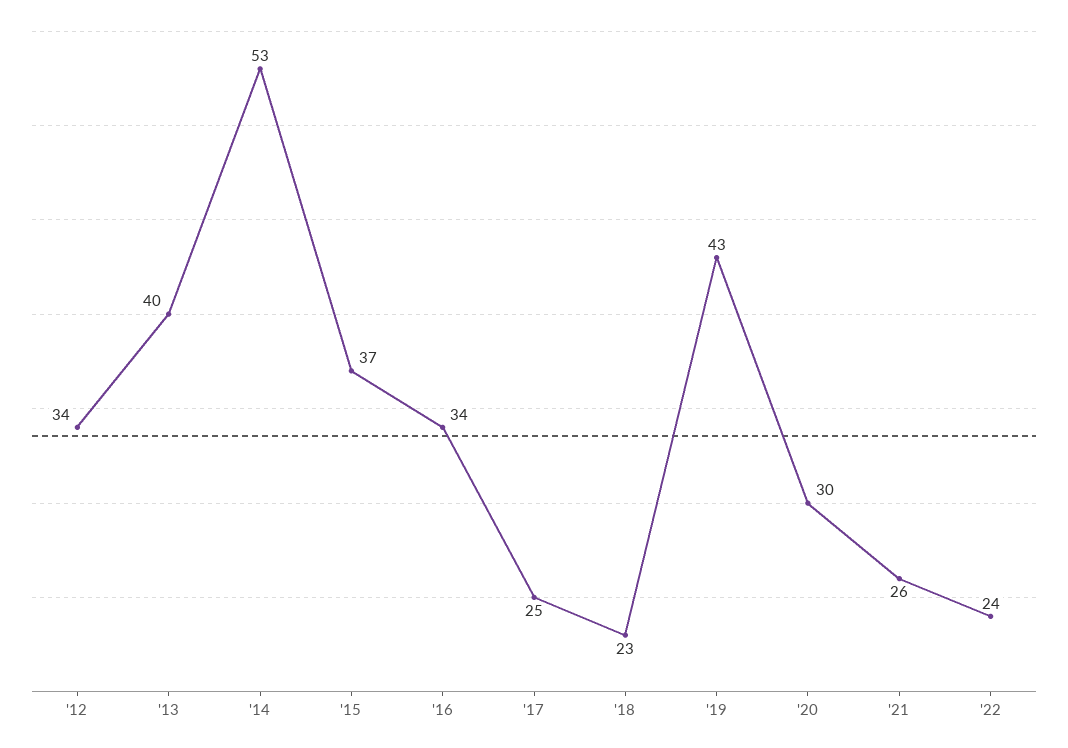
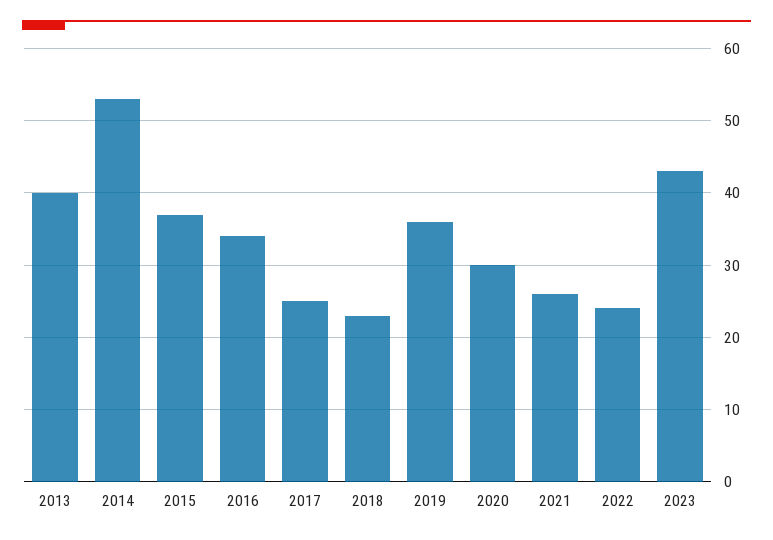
'12: 34 -> none
'19: 43 -> 36
2023: none -> 43

